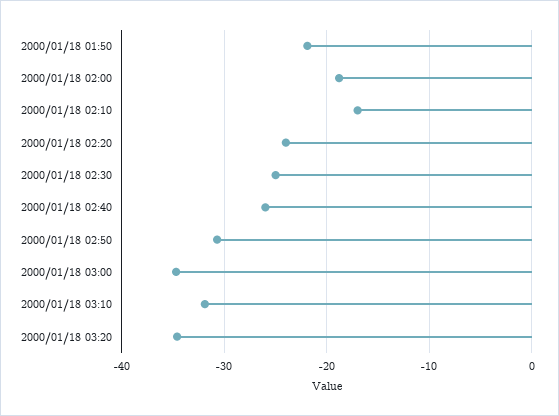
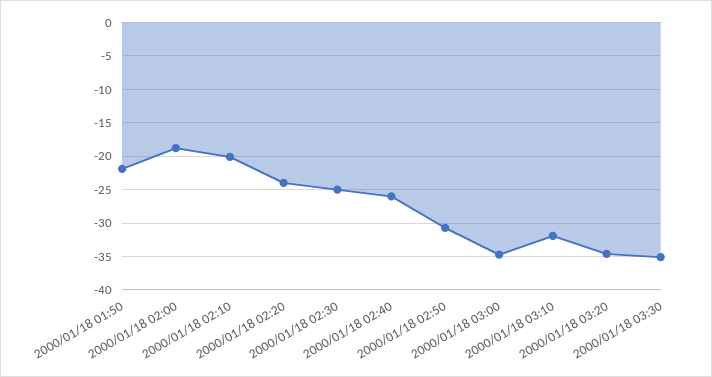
2000/01/18 02:10: -17 -> -20
2000/01/18 03:30: none -> -35

